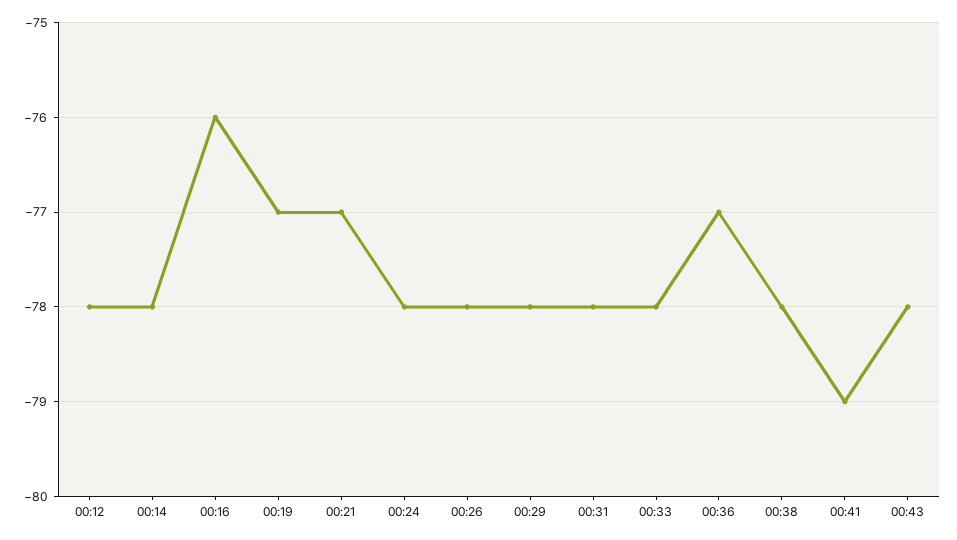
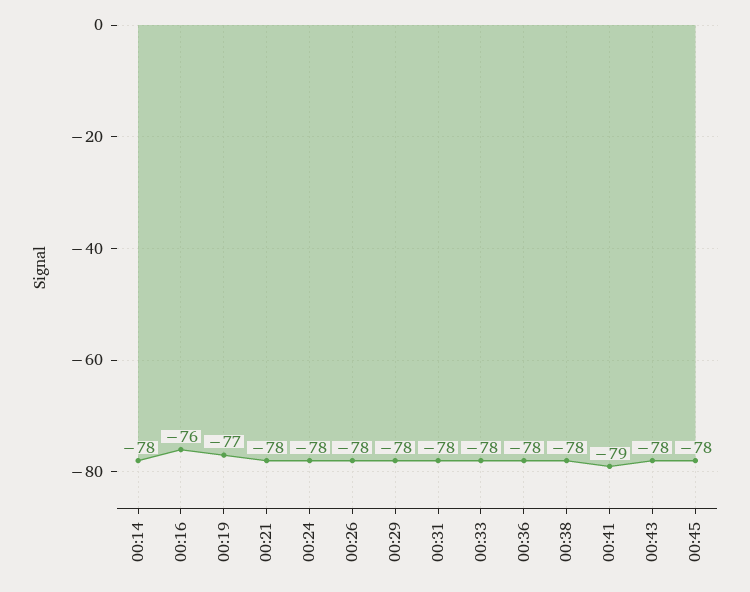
00:12: -78 -> none
00:21: -77 -> -78
00:36: -77 -> -78
00:45: none -> -78

